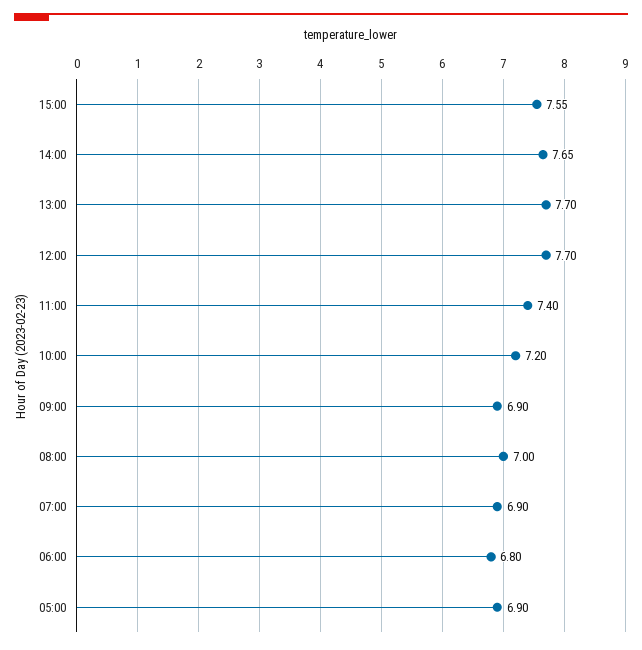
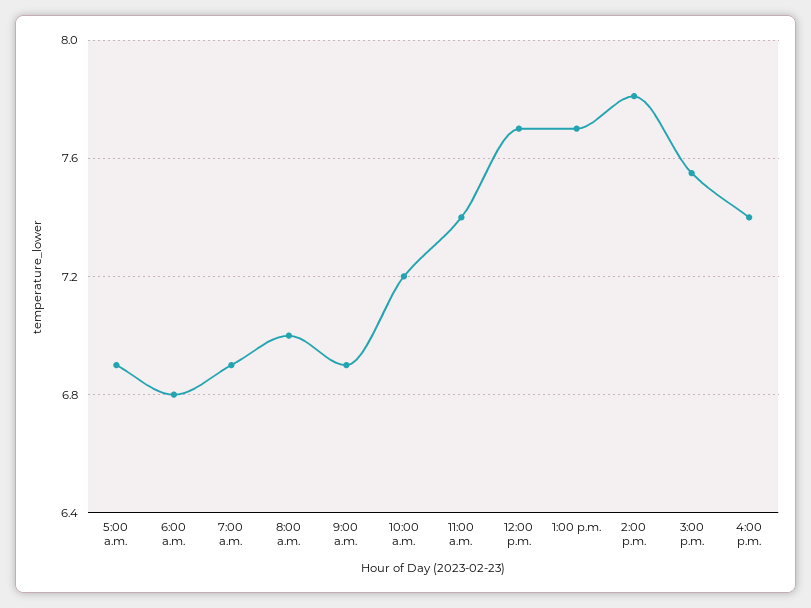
14:00: 7.65 -> 7.8
4:00 p.m.: none -> 7.4

